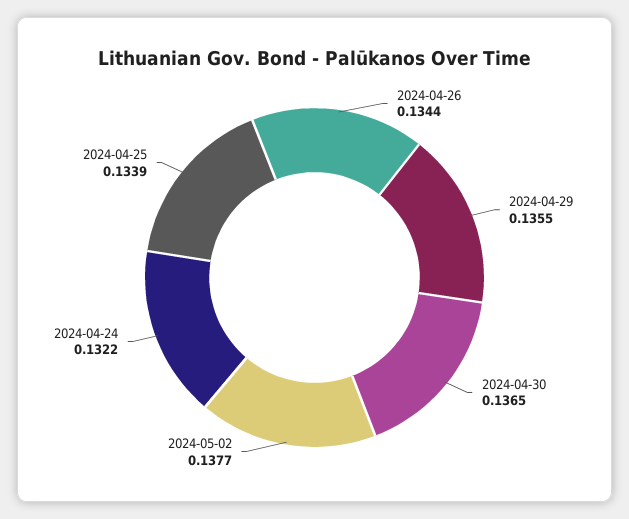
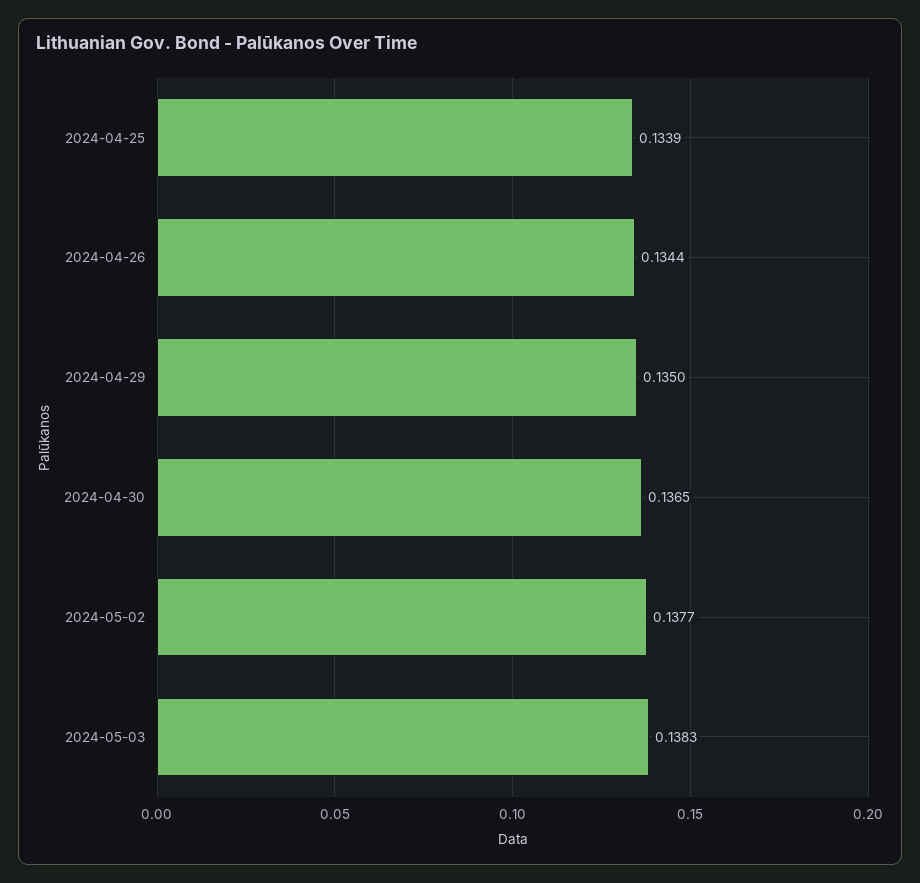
2024-04-29: 0.1355 -> 0.135
2024-04-24: 0.1322 -> none
2024-05-03: none -> 0.1383

